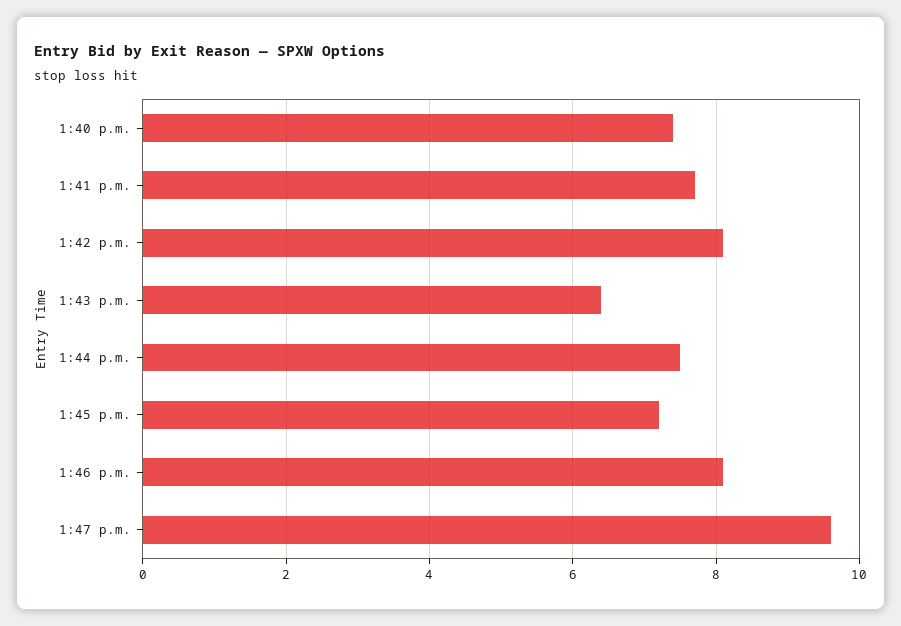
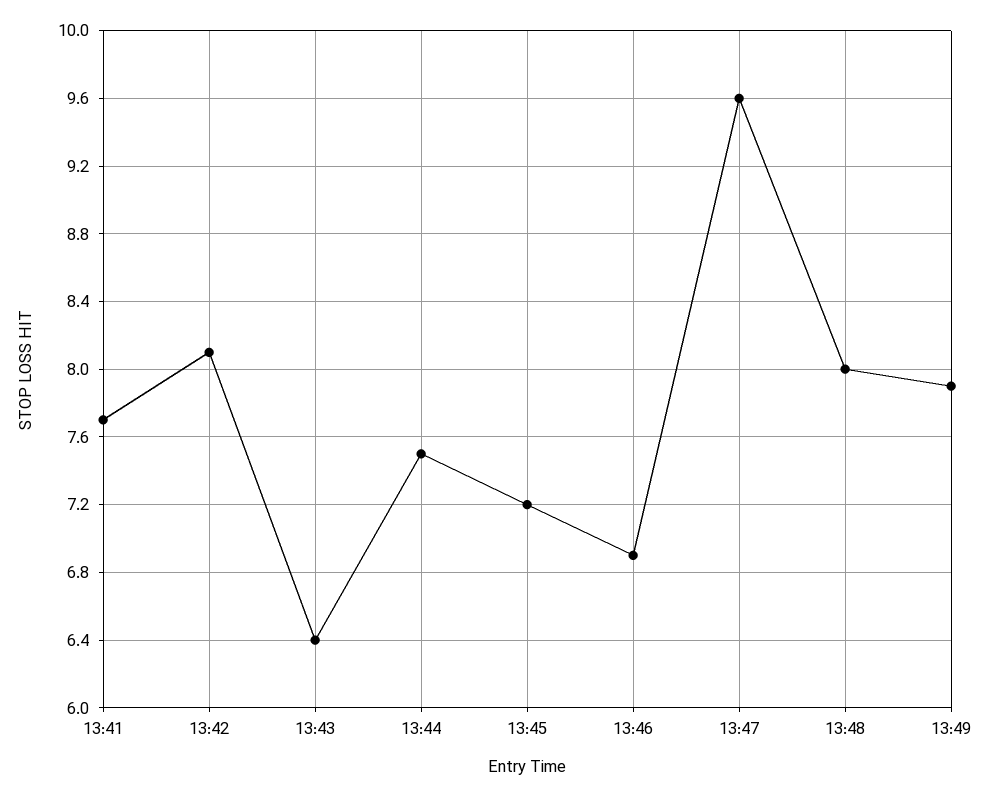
1:40 p.m.: 7.5 -> none
1:46 p.m.: 8 -> 6.9
13:48: none -> 8
13:49: none -> 7.9

